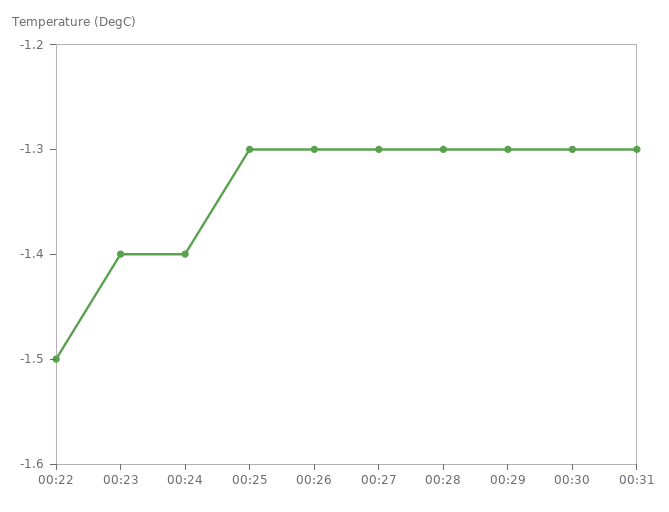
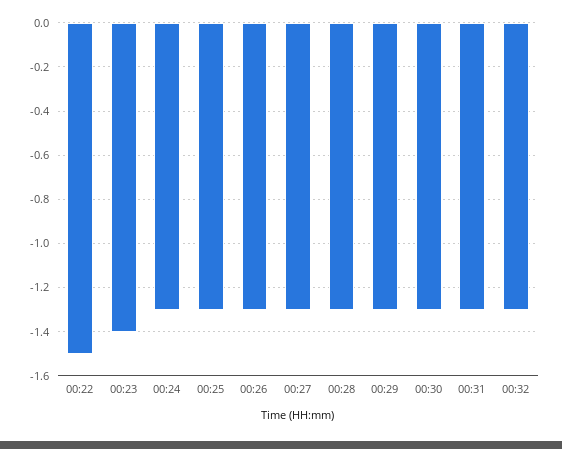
00:24: -1.4 -> -1.3
00:32: none -> -1.3

